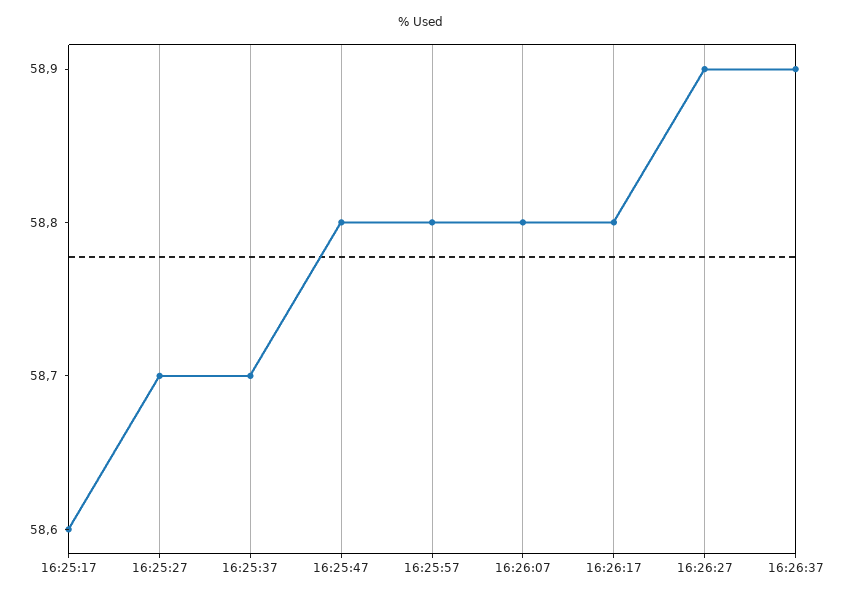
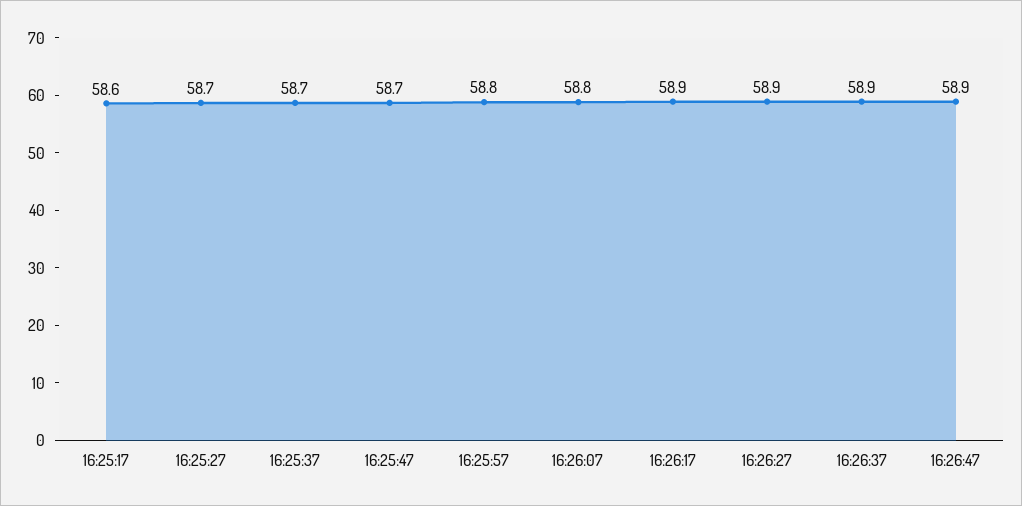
16:25:47: 58.8 -> 58.7
16:26:17: 58.8 -> 58.9
16:26:47: none -> 58.9

